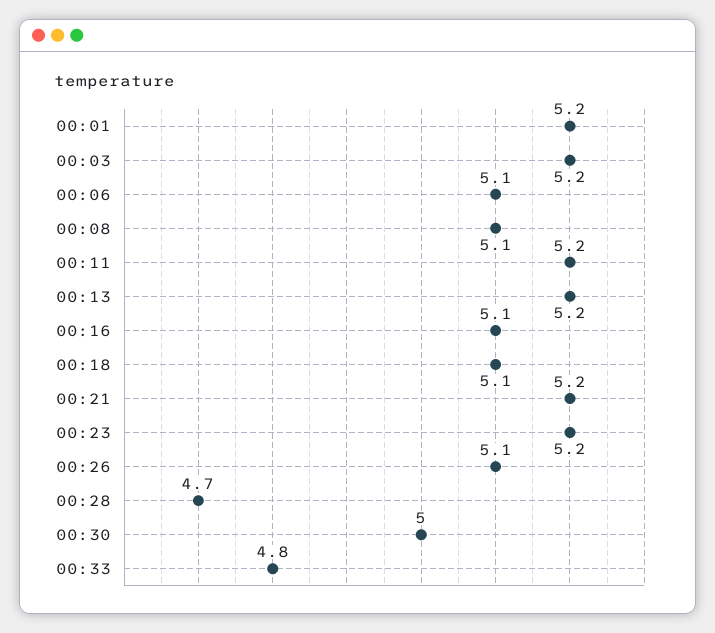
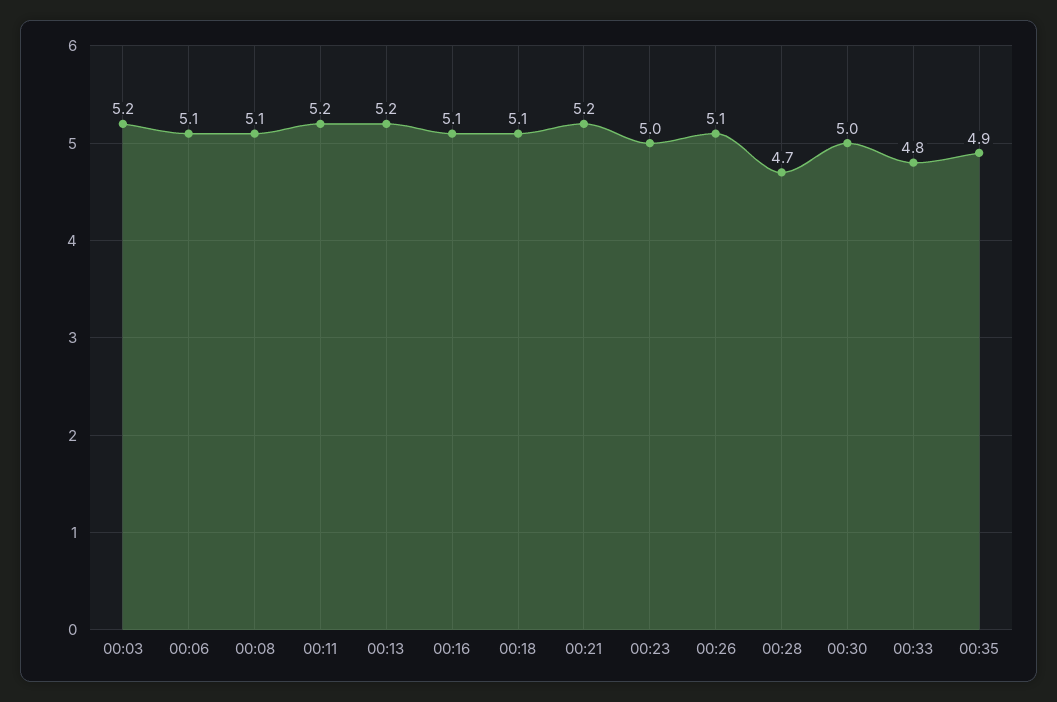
00:01: 5.2 -> none
00:23: 5.2 -> 5
00:35: none -> 4.9

